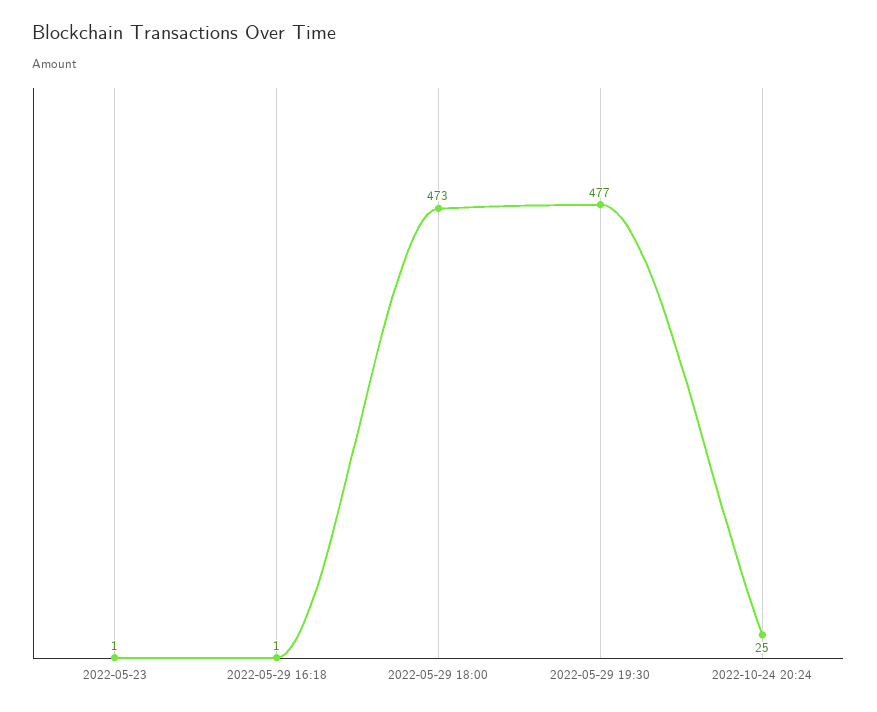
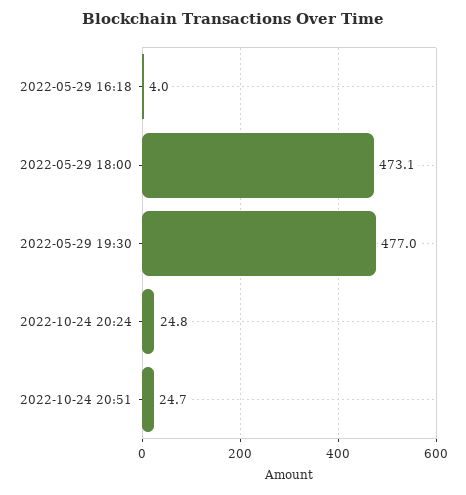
2022-05-23: 1 -> none
2022-05-29 16:18: 1 -> 4
2022-10-24 20:51: none -> 24.7

